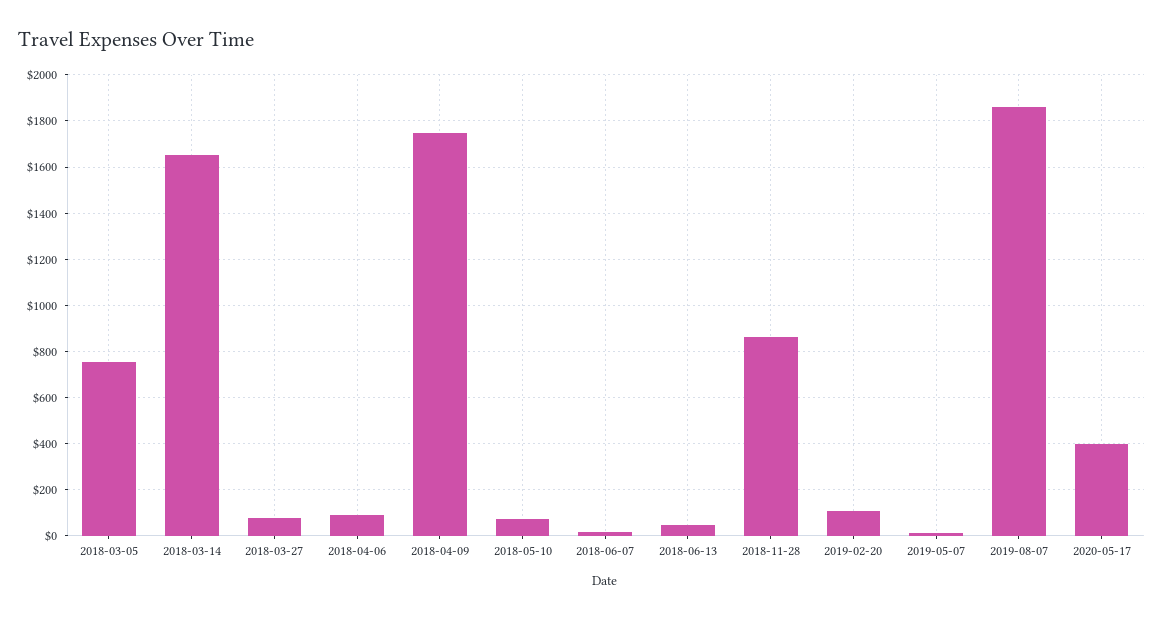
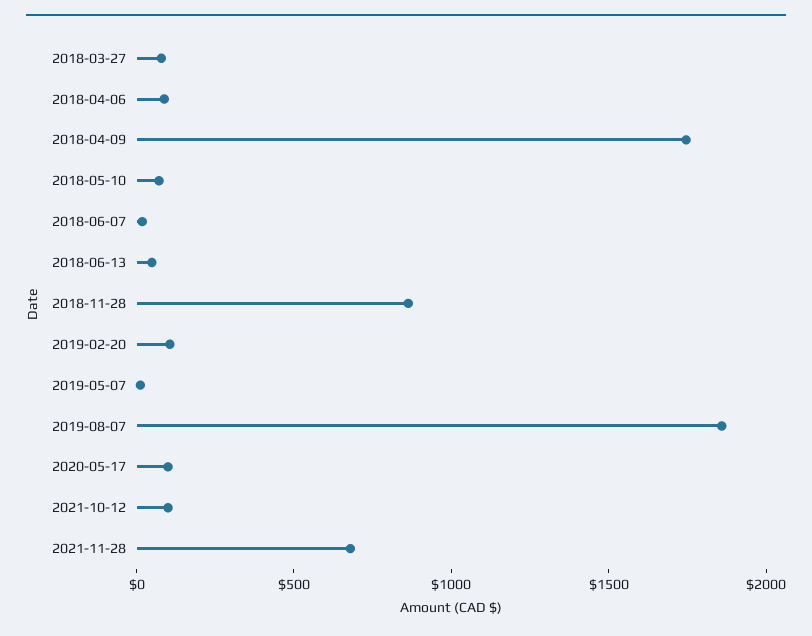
2018-03-05: 750 -> none
2018-03-14: 1650 -> none
2020-05-17: 400 -> 100
2021-10-12: none -> 100
2021-11-28: none -> 700

